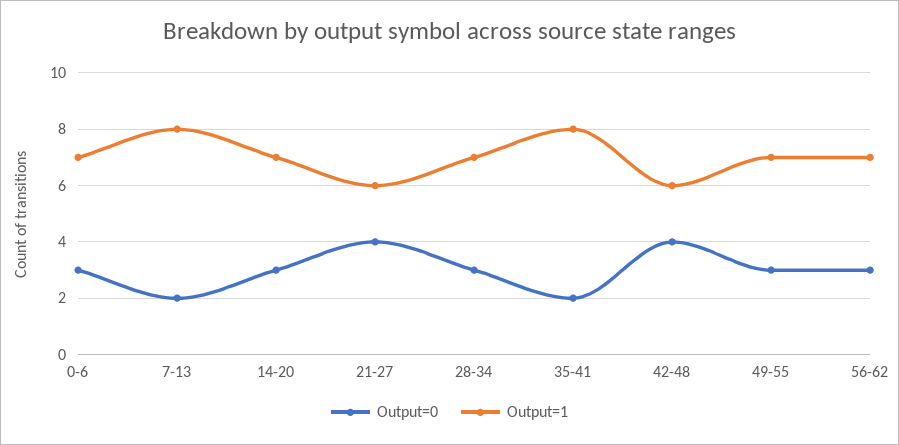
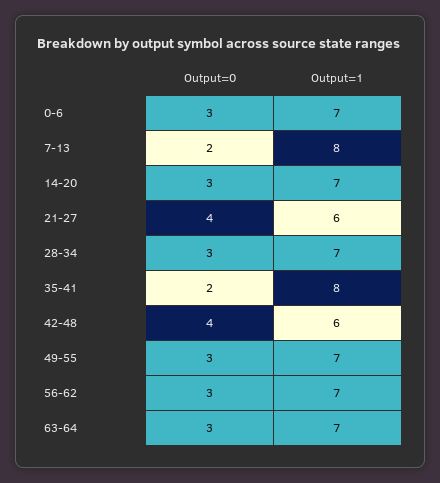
Output=0, 63-64: none -> 3
Output=1, 63-64: none -> 7

